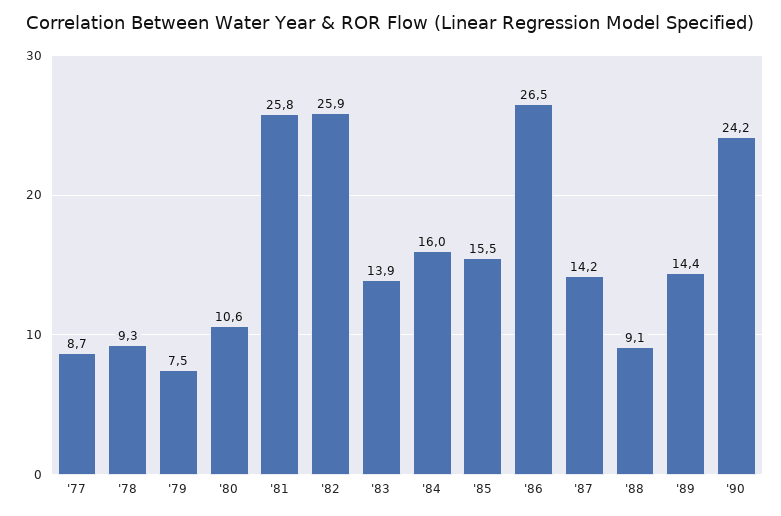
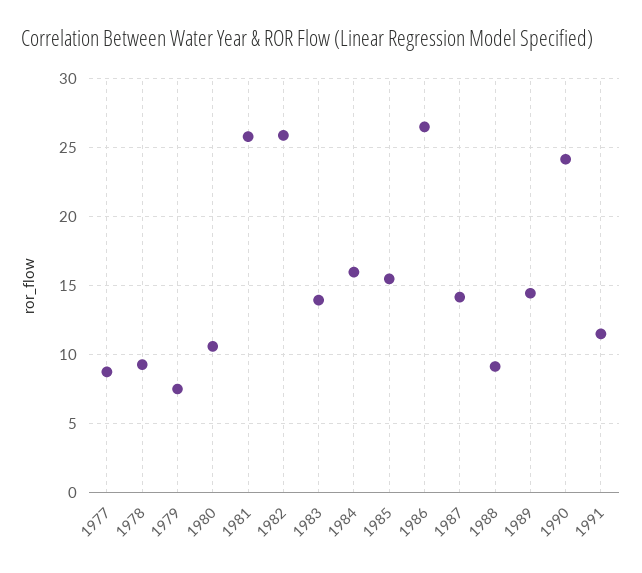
1991: none -> 11.5

